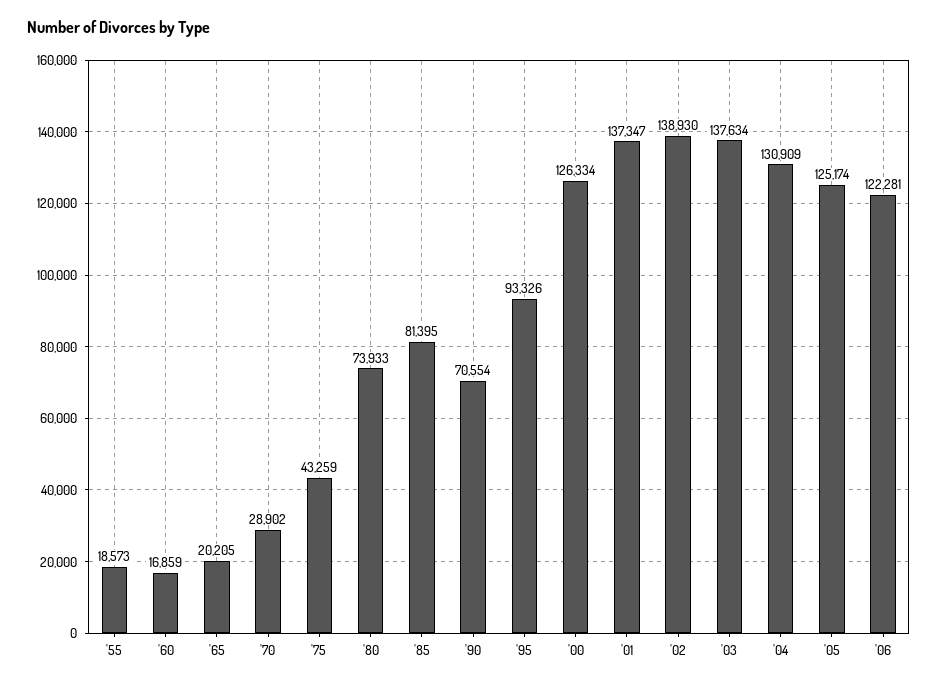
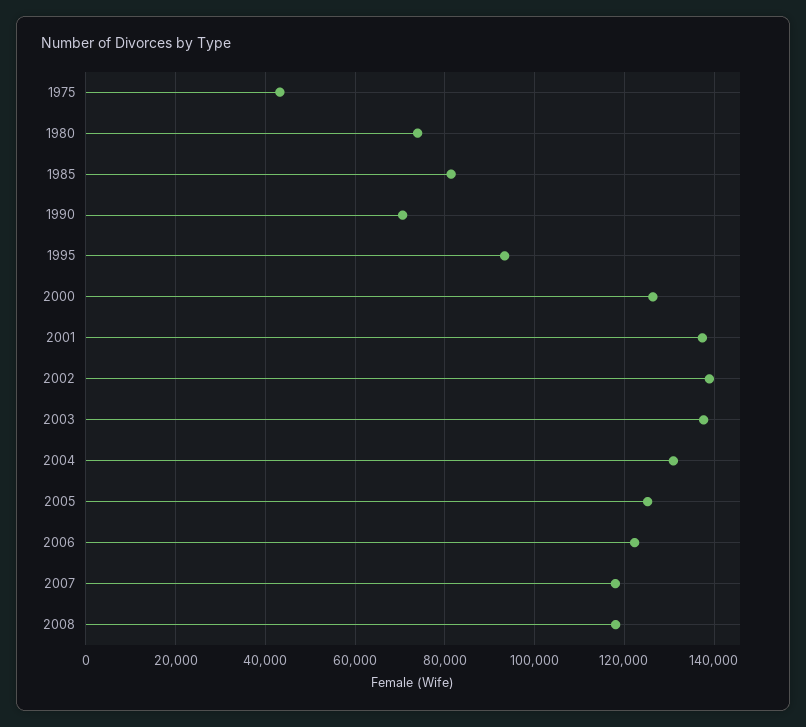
'55: 18573 -> none
'60: 16859 -> none
'65: 20205 -> none
'70: 28902 -> none
2007: none -> 118000
2008: none -> 118000

